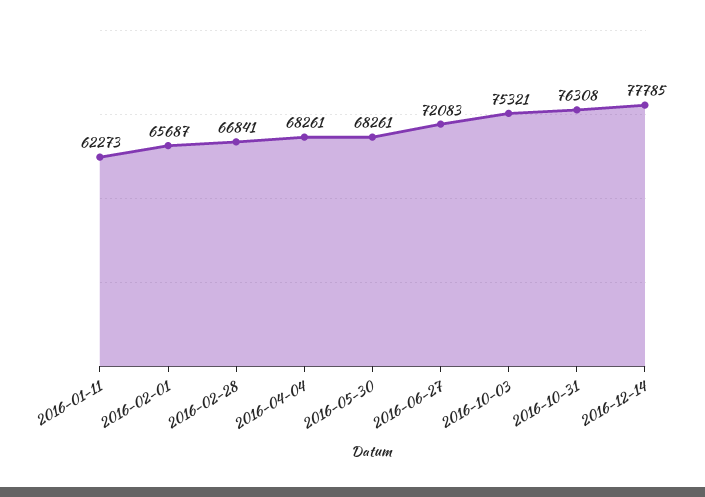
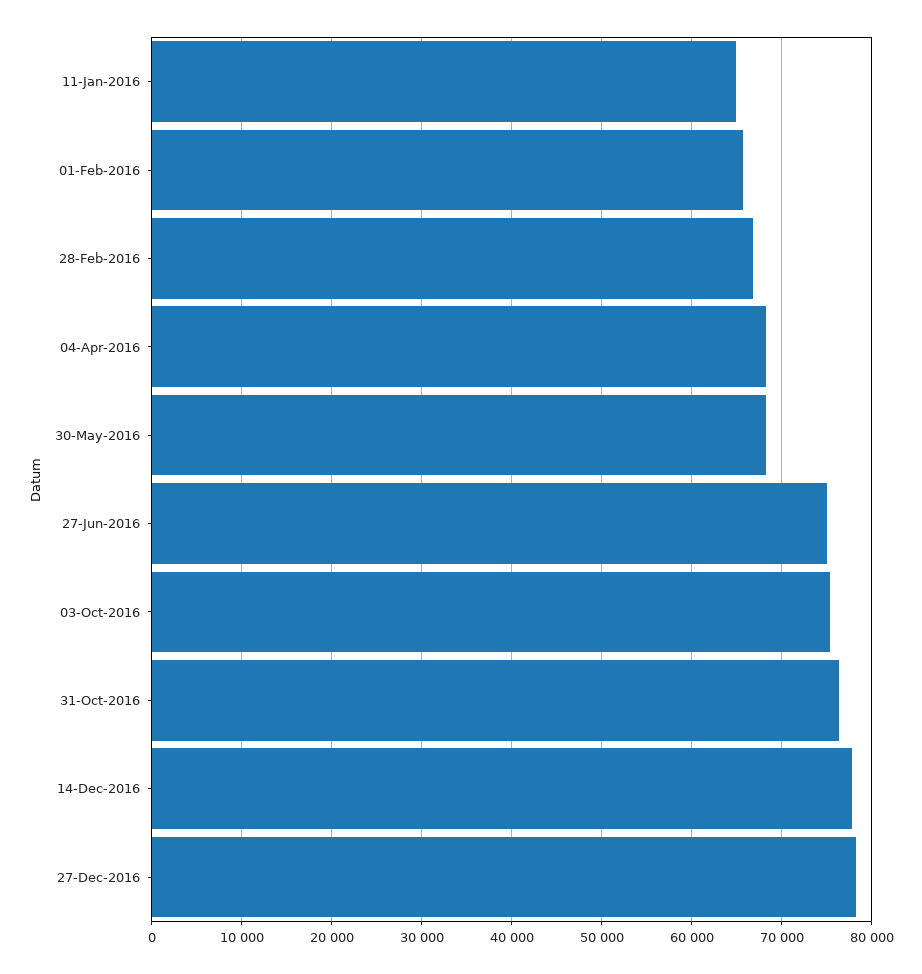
2016-01-11: 62273 -> 65000
2016-06-27: 72083 -> 75000
27-Dec-2016: none -> 78000

